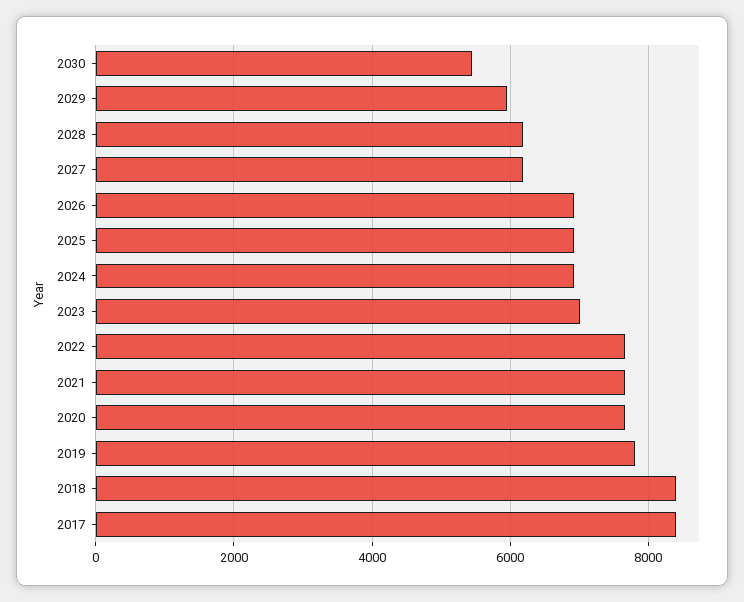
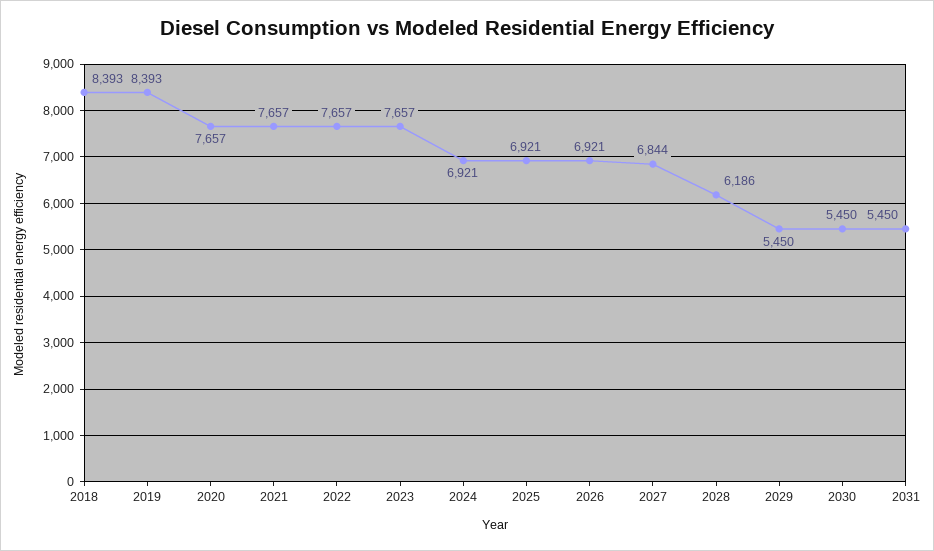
2029: 6000 -> 5450
2027: 6200 -> 6844
2023: 7000 -> 7657
2019: 7800 -> 8393
2017: 8400 -> none
2031: none -> 5450

